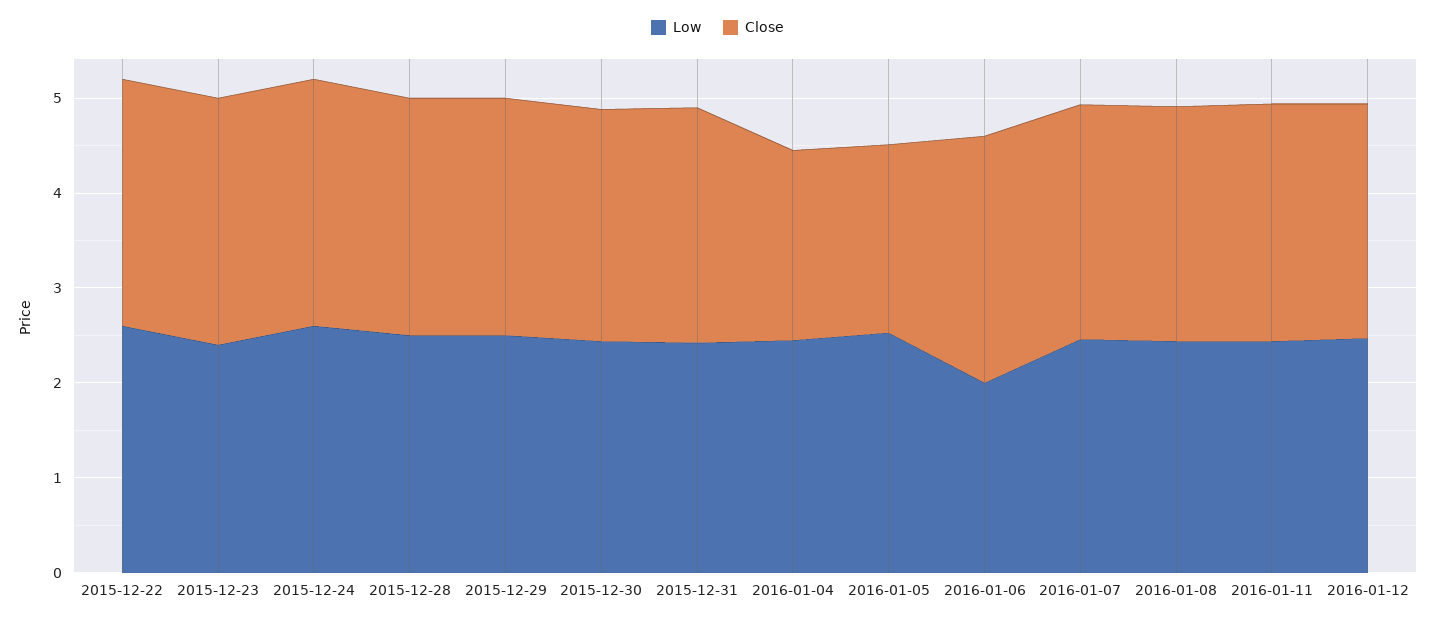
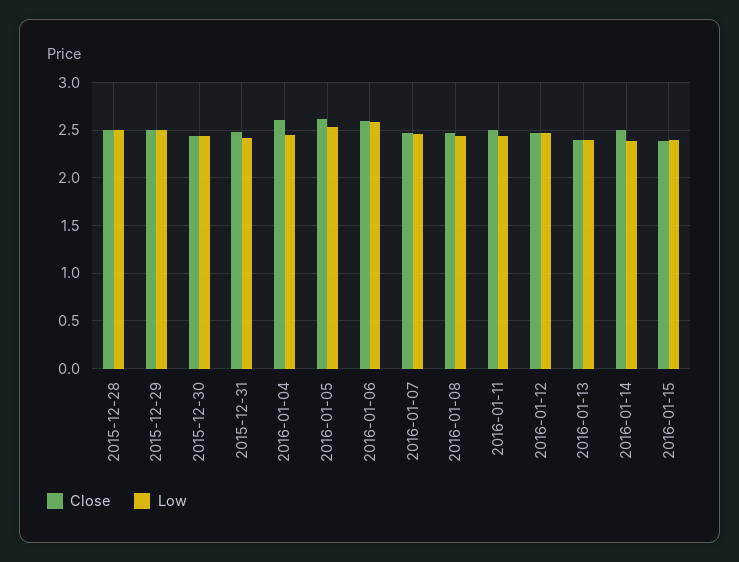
Low, 2015-12-22: 2.6 -> none
Close, 2015-12-22: 2.6 -> none
Low, 2015-12-23: 2.4 -> none
Close, 2015-12-23: 2.6 -> none
Low, 2015-12-24: 2.6 -> none
Close, 2015-12-24: 2.6 -> none
Close, 2016-01-04: 2 -> 2.6
Close, 2016-01-05: 2 -> 2.6
Low, 2016-01-06: 2 -> 2.6
Close, 2016-01-13: none -> 2.4
Low, 2016-01-13: none -> 2.4
Close, 2016-01-14: none -> 2.5
Low, 2016-01-14: none -> 2.4
Close, 2016-01-15: none -> 2.4
Low, 2016-01-15: none -> 2.4

